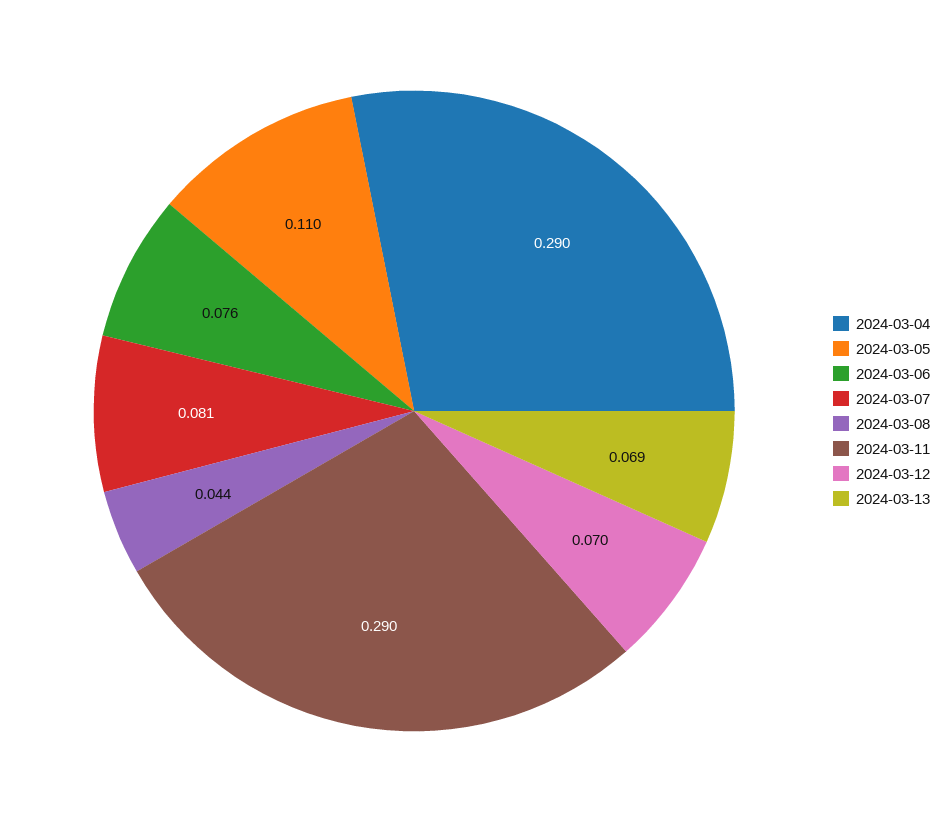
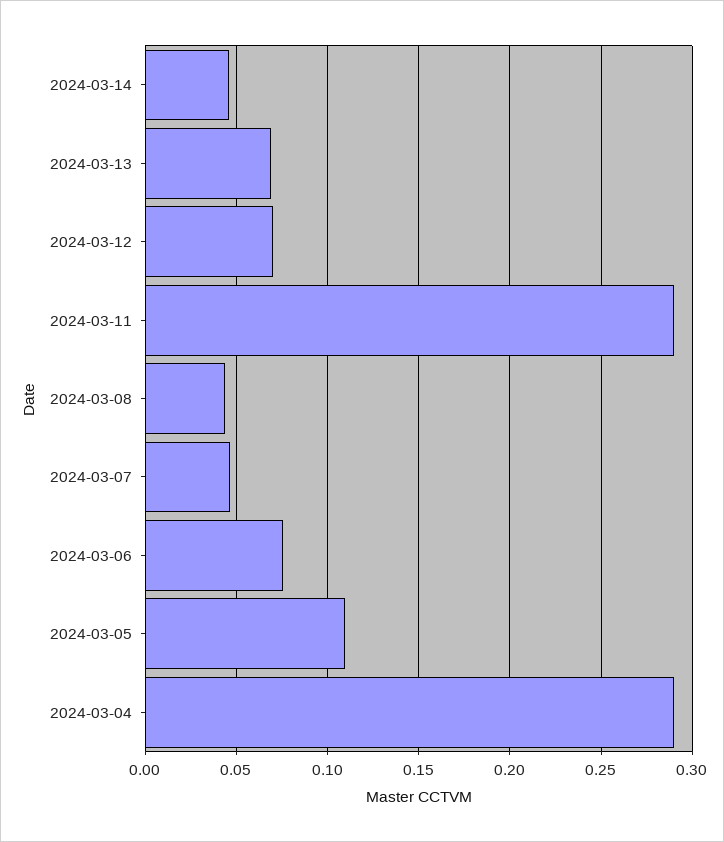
2024-03-07: 0.081 -> 0.045
2024-03-14: none -> 0.045

